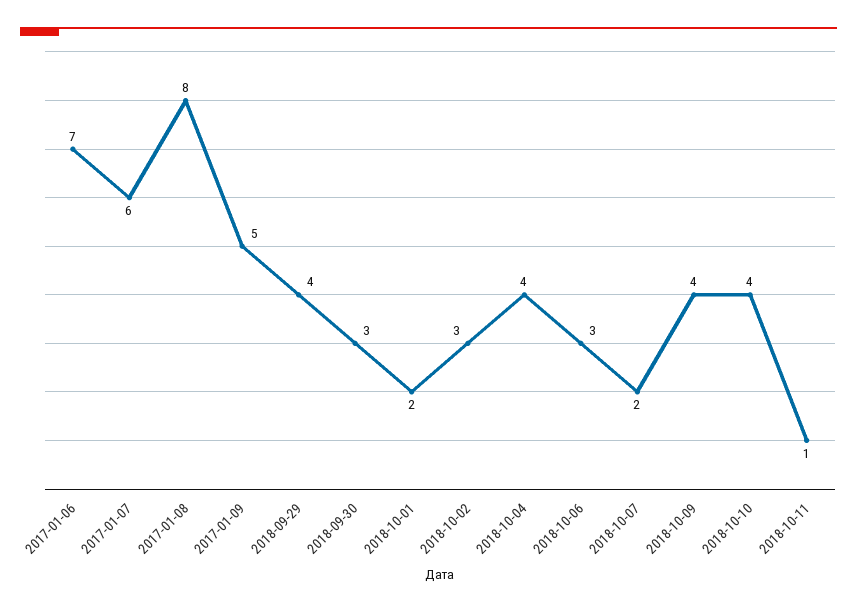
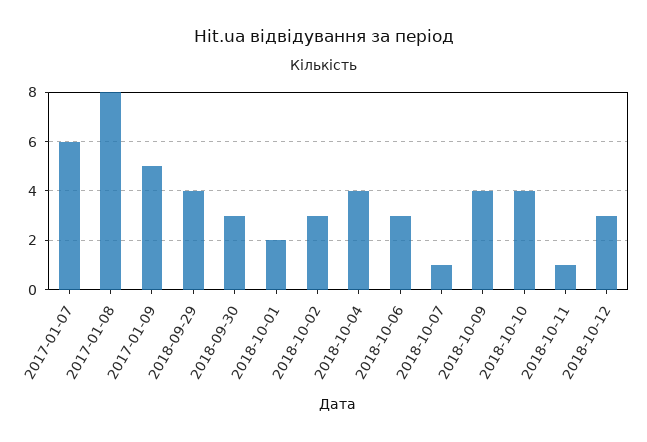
2017-01-06: 7 -> none
2018-10-07: 2 -> 1
2018-10-12: none -> 3

